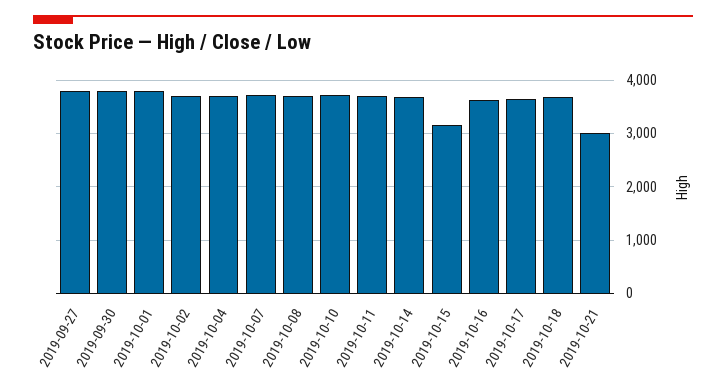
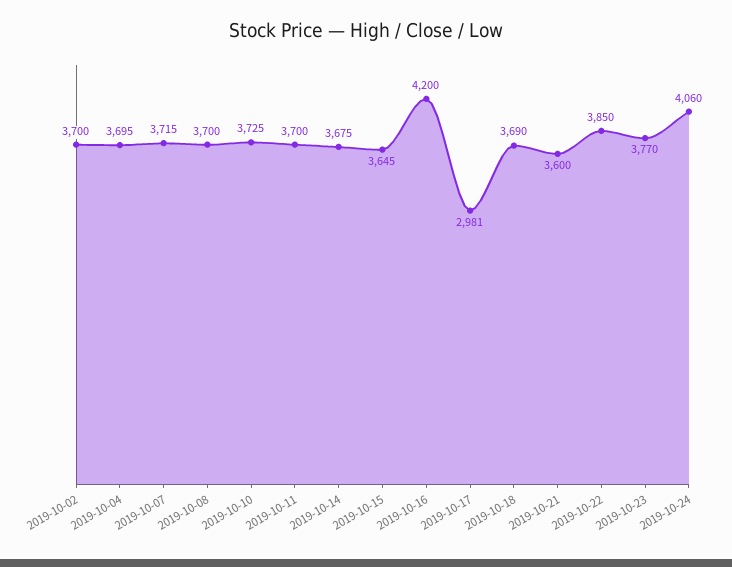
2019-09-27: 3800 -> none
2019-09-30: 3800 -> none
2019-10-01: 3800 -> none
2019-10-15: 3200 -> 3645
2019-10-16: 3600 -> 4200
2019-10-17: 3600 -> 2981
2019-10-21: 3000 -> 3600
2019-10-22: none -> 3850
2019-10-23: none -> 3770
2019-10-24: none -> 4060

